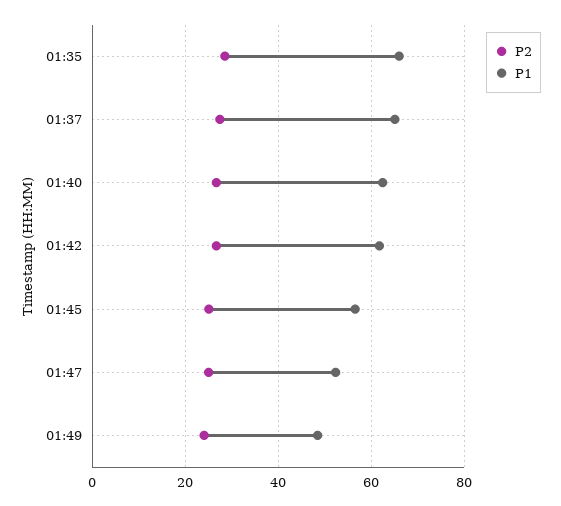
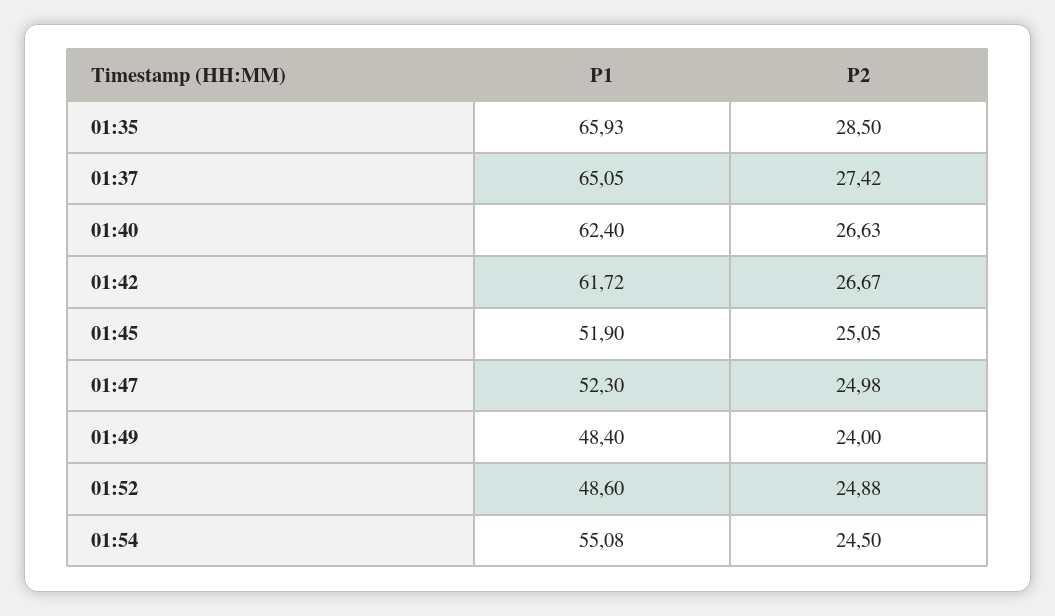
P1, 01:45: 56 -> 51.9
P1, 01:52: none -> 48.6
P2, 01:52: none -> 24.88
P1, 01:54: none -> 55.08
P2, 01:54: none -> 24.5

